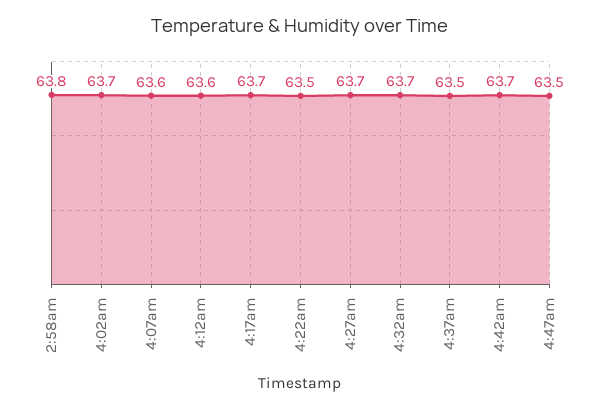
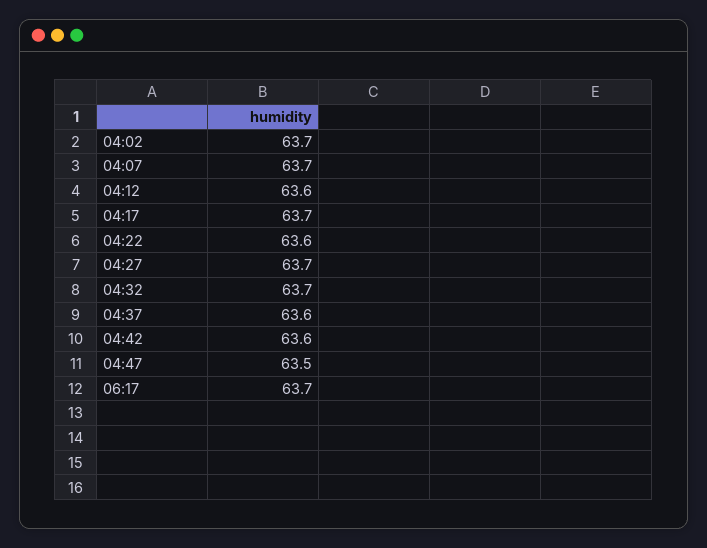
2:58am: 63.8 -> none
4:07am: 63.6 -> 63.7
4:22am: 63.5 -> 63.6
4:37am: 63.5 -> 63.6
4:42am: 63.7 -> 63.6
06:17: none -> 63.7

